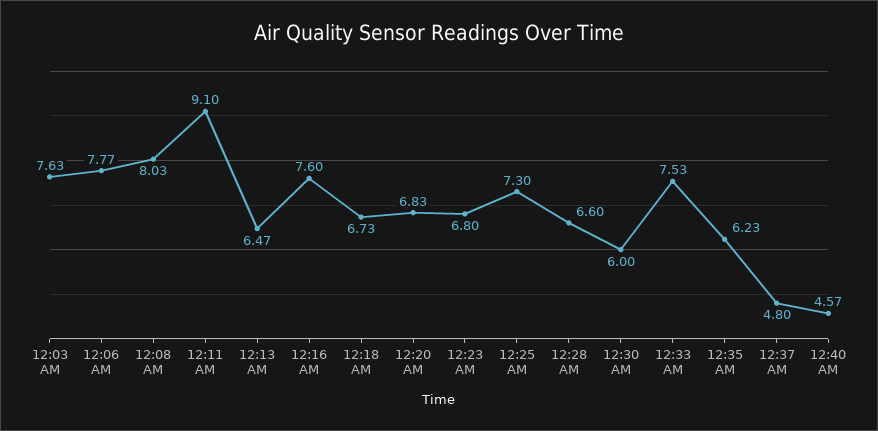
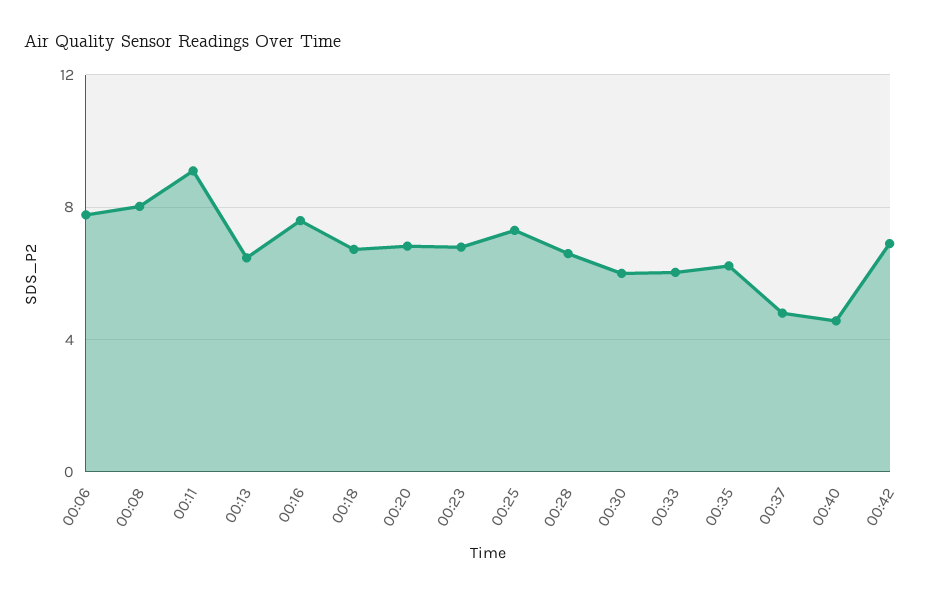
12:03 AM: 7.63 -> none
12:33 AM: 7.53 -> 6
00:42: none -> 7

